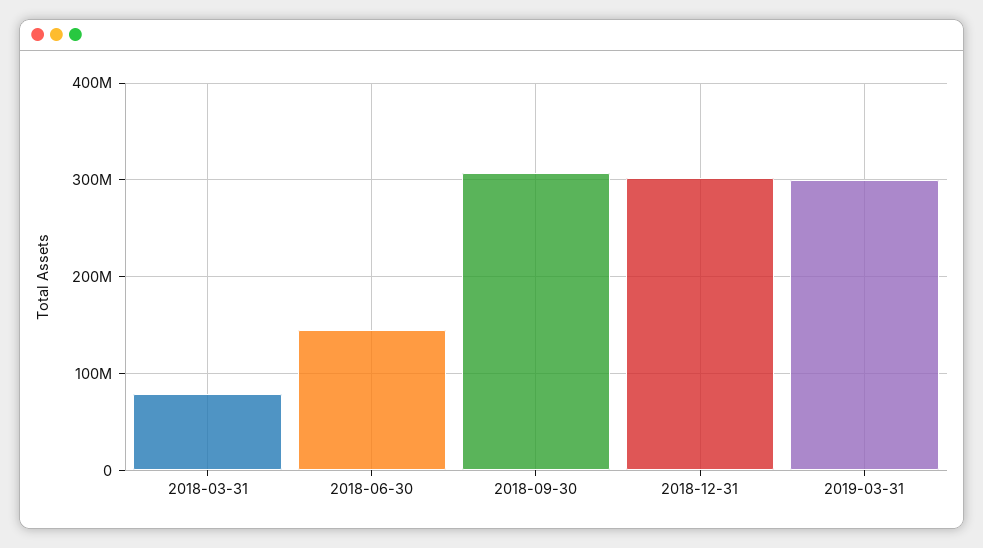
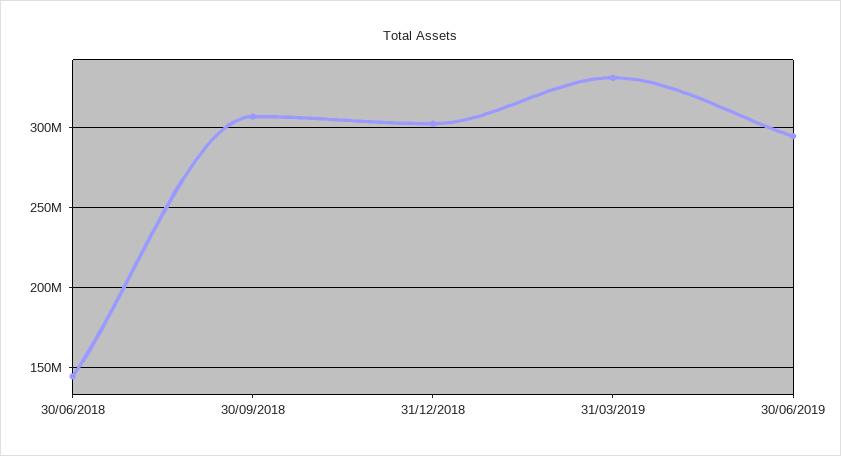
2018-03-31: 80000000 -> none
2019-03-31: 300000000 -> 330000000
30/06/2019: none -> 295000000

